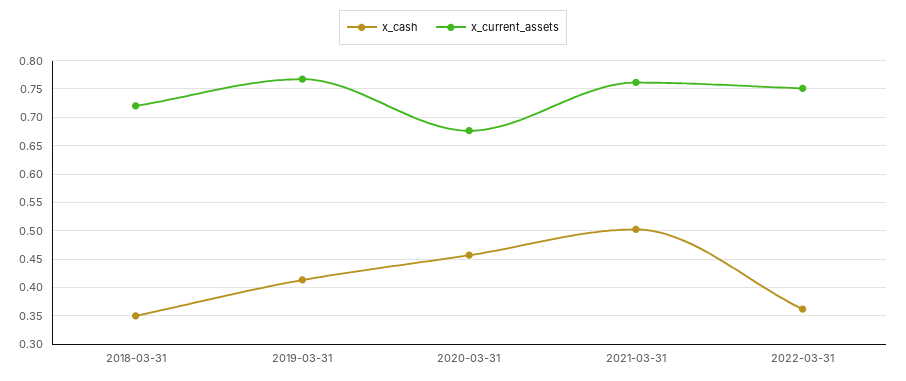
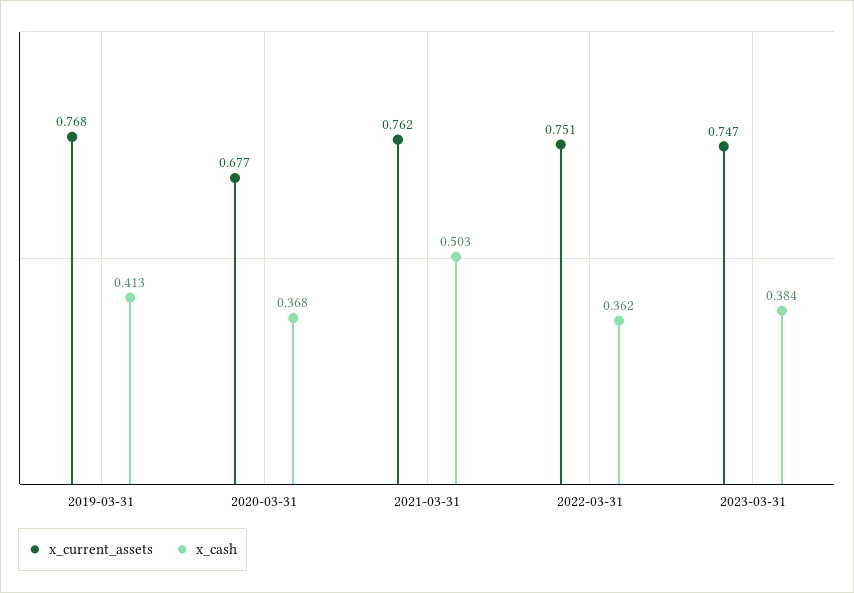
x_cash, 2018-03-31: 0.35 -> none
x_current_assets, 2018-03-31: 0.725 -> none
x_cash, 2020-03-31: 0.45 -> 0.368
x_current_assets, 2023-03-31: none -> 0.747
x_cash, 2023-03-31: none -> 0.384

